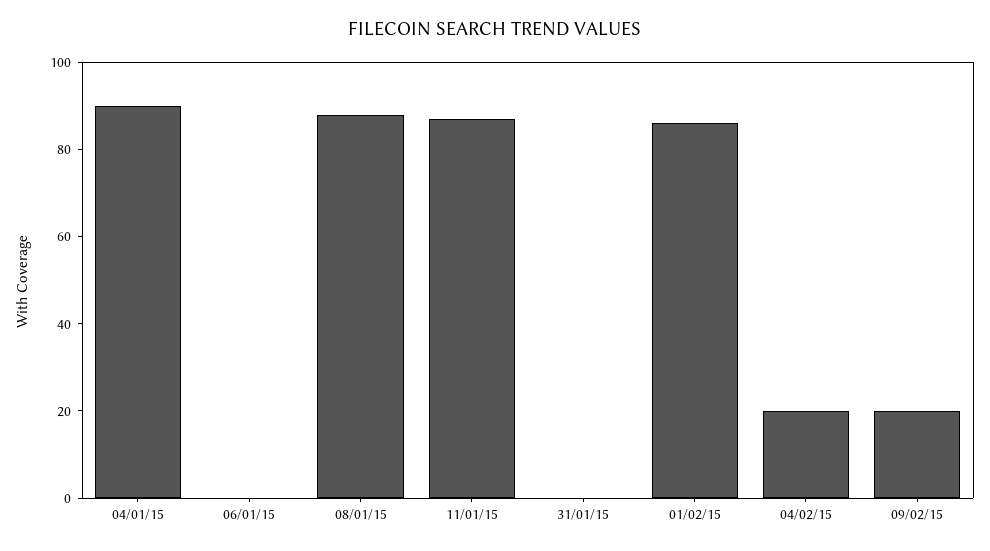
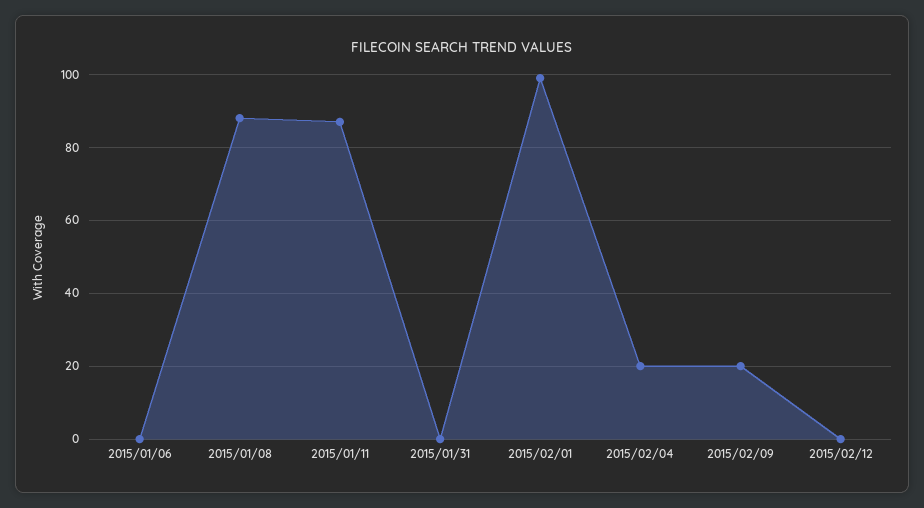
04/01/15: 90 -> none
01/02/15: 85 -> 100
2015/02/12: none -> 0

